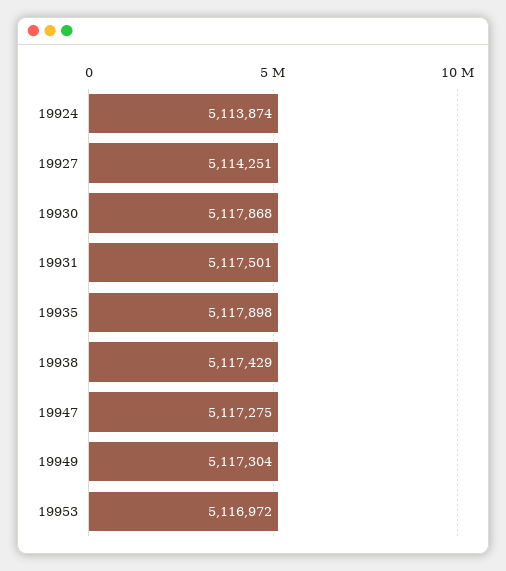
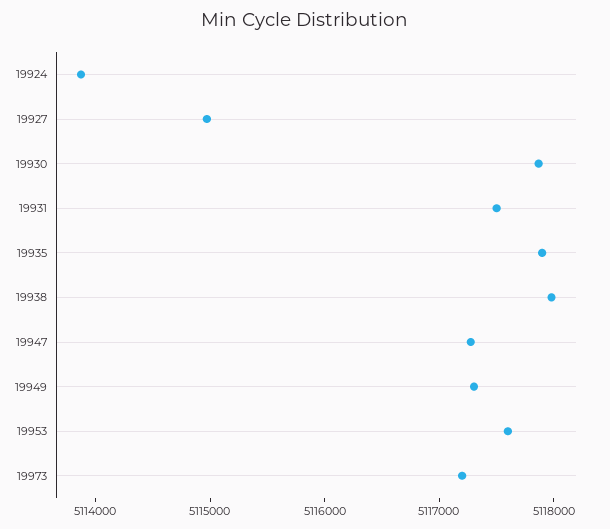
19927: 5114251 -> 5115000
19938: 5117429 -> 5118000
19953: 5116972 -> 5117600
19973: none -> 5117200

